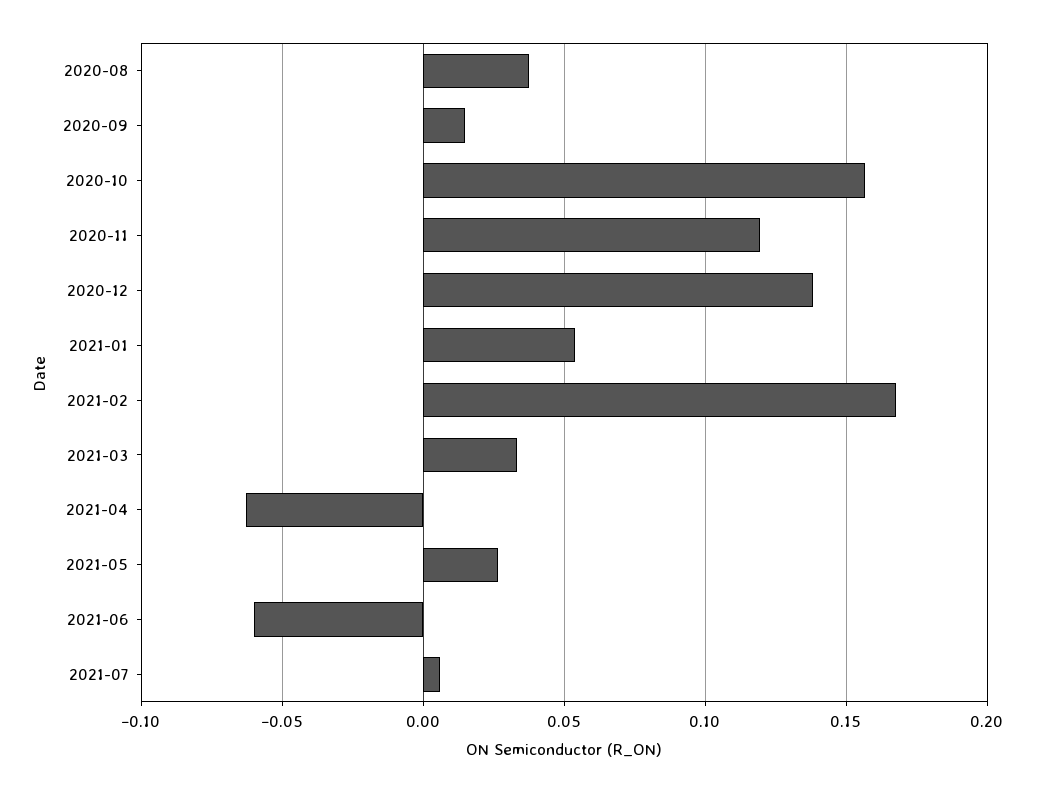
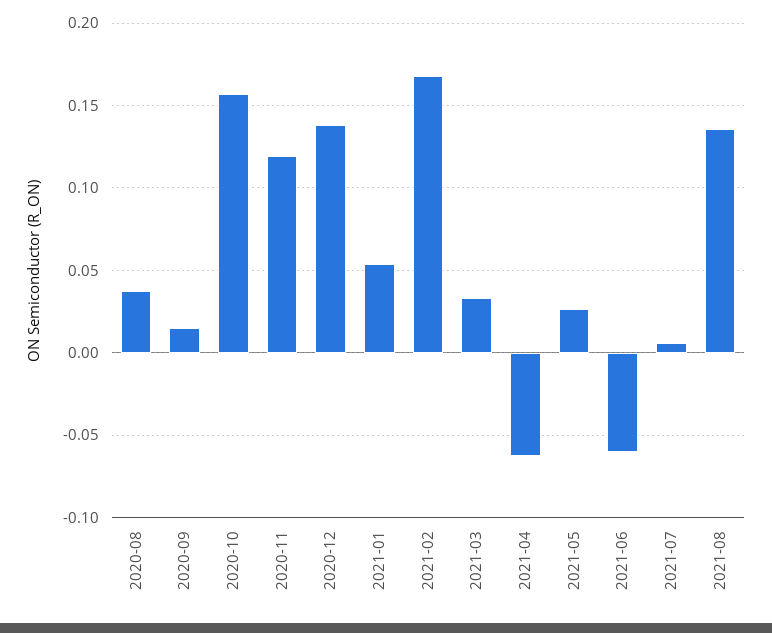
2021-08: none -> 0.135

